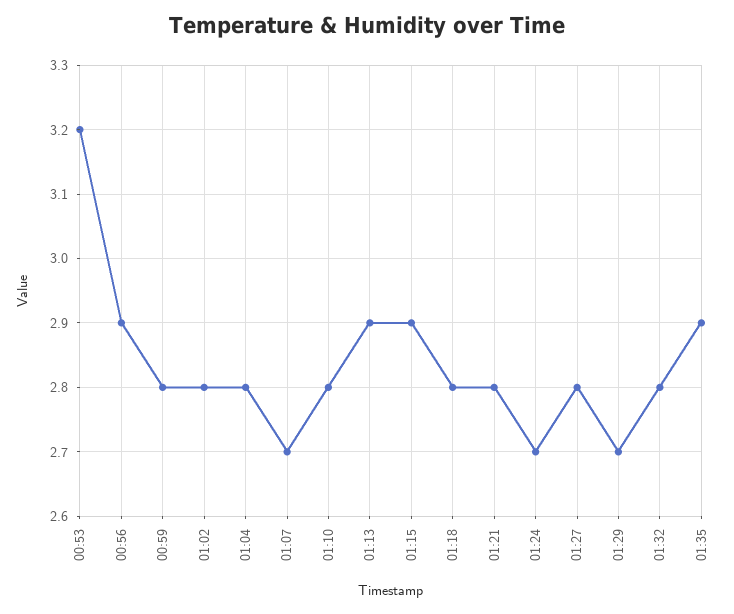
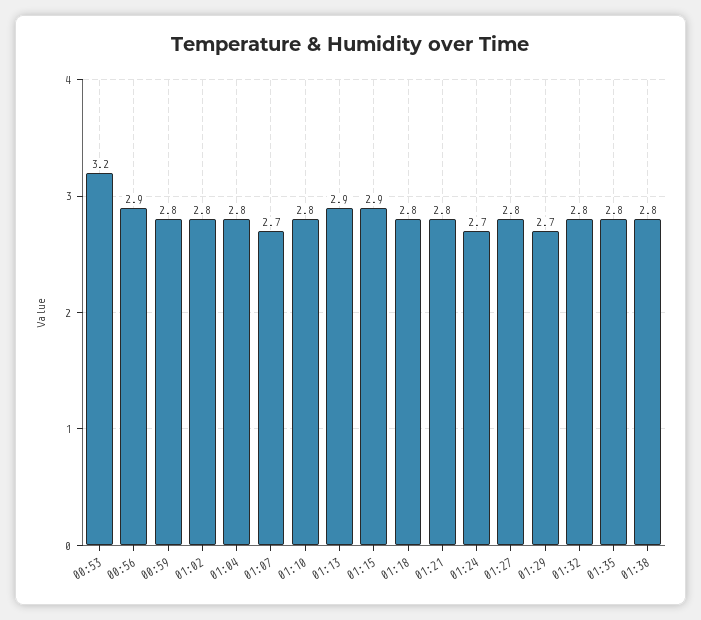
01:35: 2.9 -> 2.8
01:38: none -> 2.8

